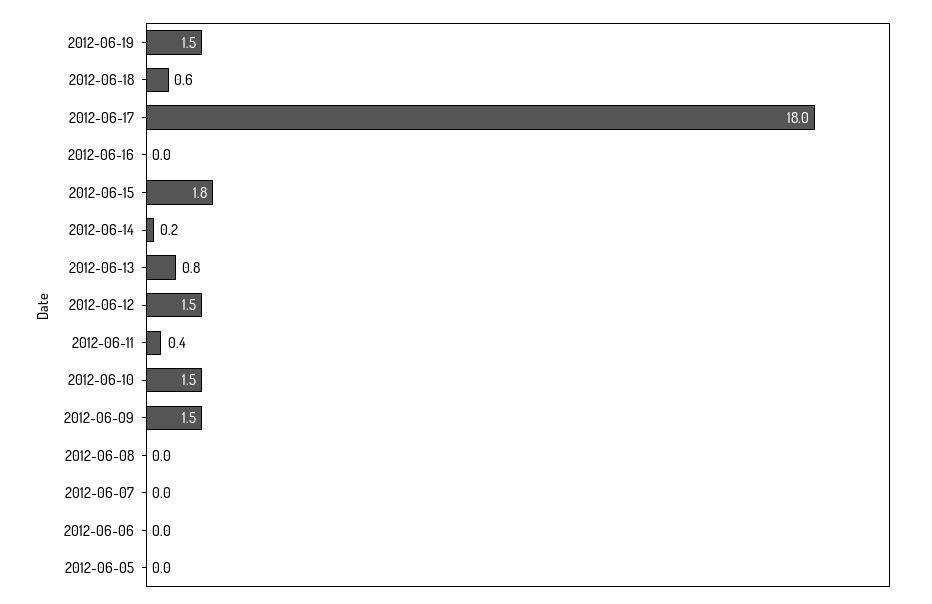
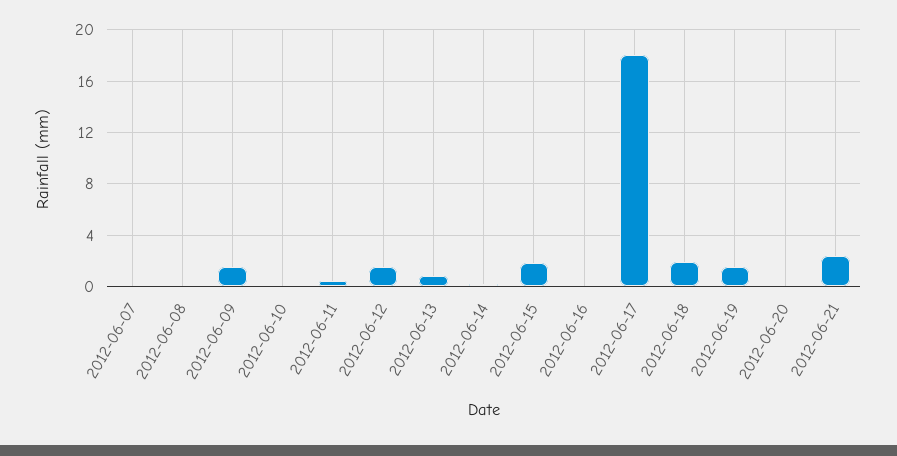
2012-06-18: 0.6 -> 2
2012-06-10: 1.5 -> 0
2012-06-06: 0 -> none
2012-06-05: 0 -> none
2012-06-20: none -> 0
2012-06-21: none -> 2.5

